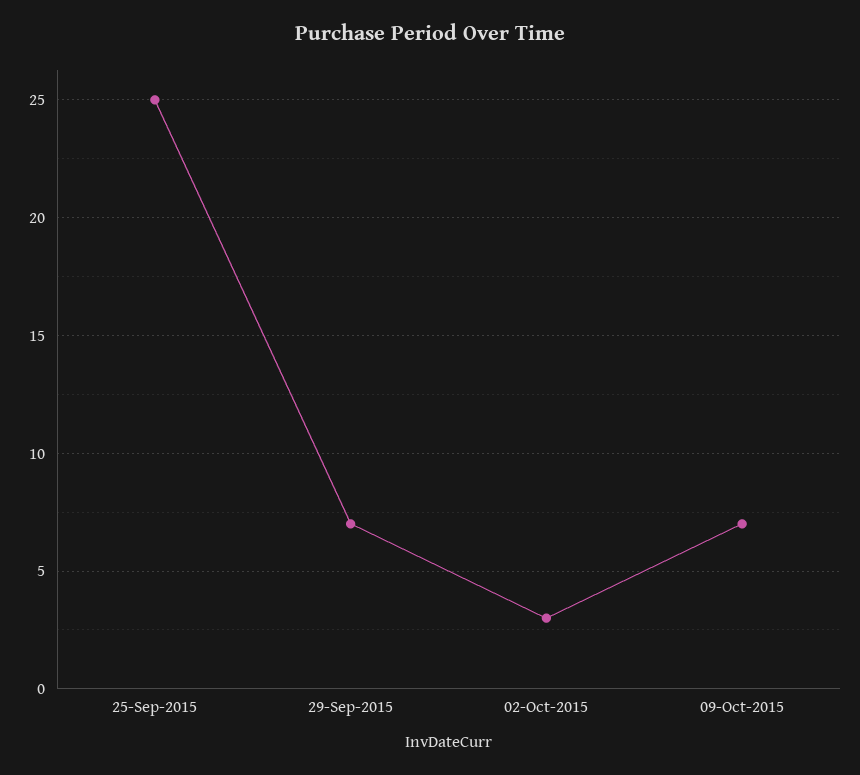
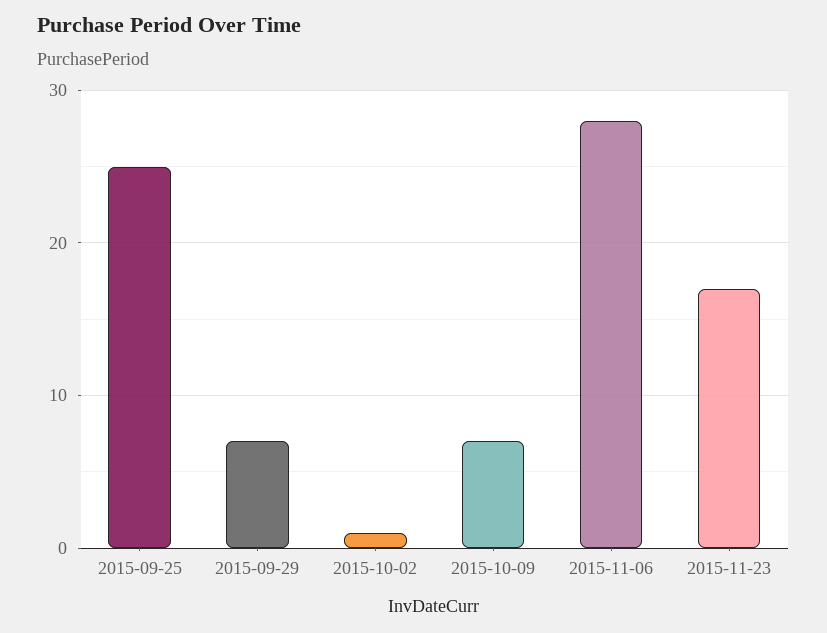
02-Oct-2015: 3 -> 1
2015-11-06: none -> 28
2015-11-23: none -> 17

